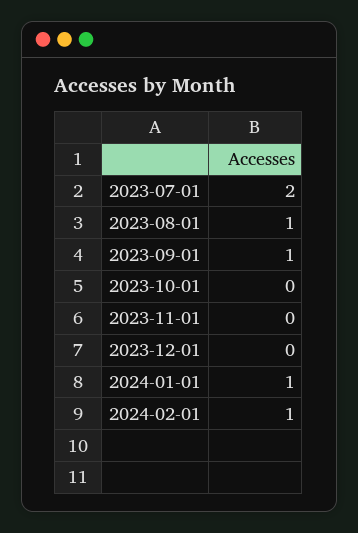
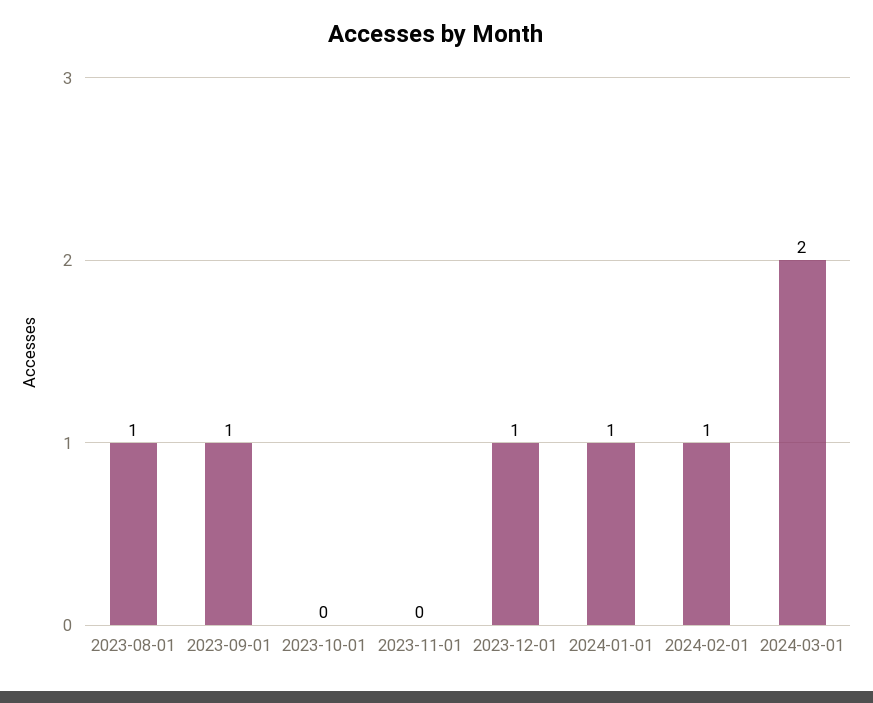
2023-07-01: 2 -> none
2023-12-01: 0 -> 1
2024-03-01: none -> 2

